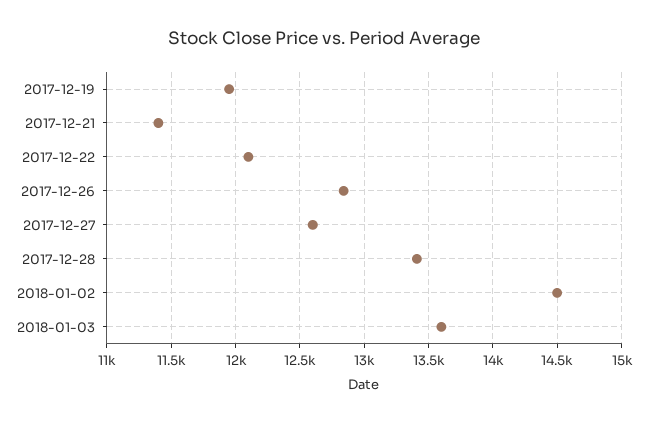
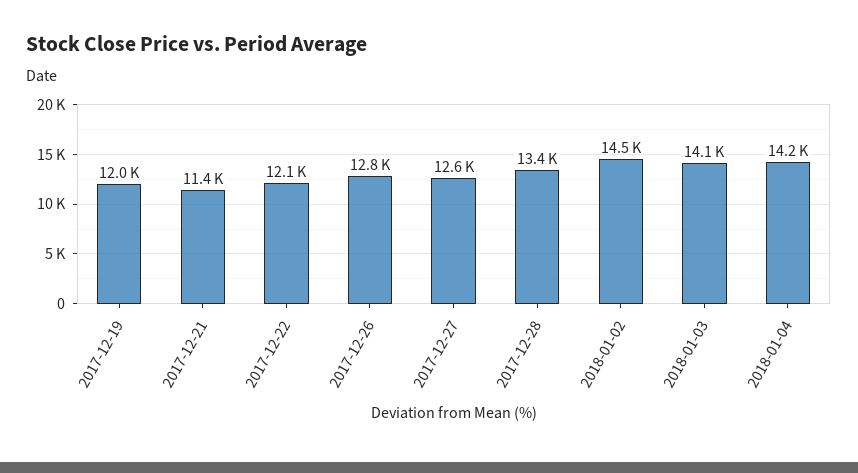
2018-01-03: 13600 -> 14100
2018-01-04: none -> 14200

